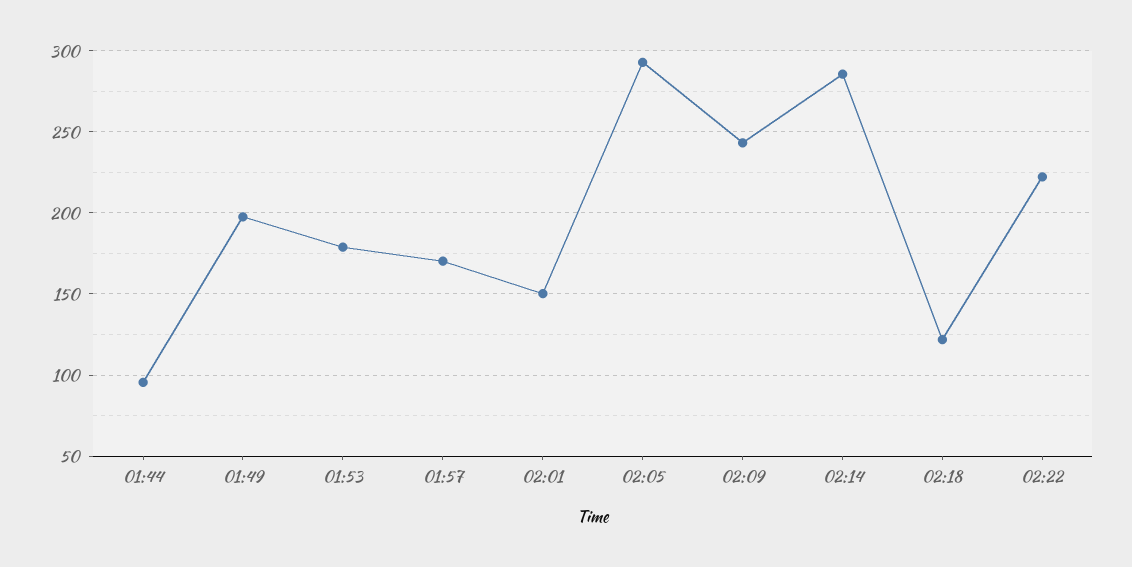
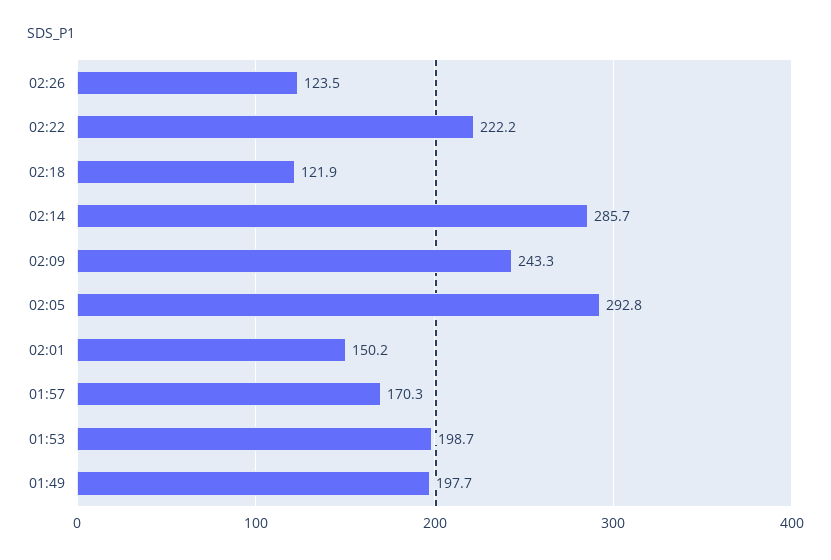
01:44: 95 -> none
01:53: 180 -> 198.7
02:26: none -> 123.5

